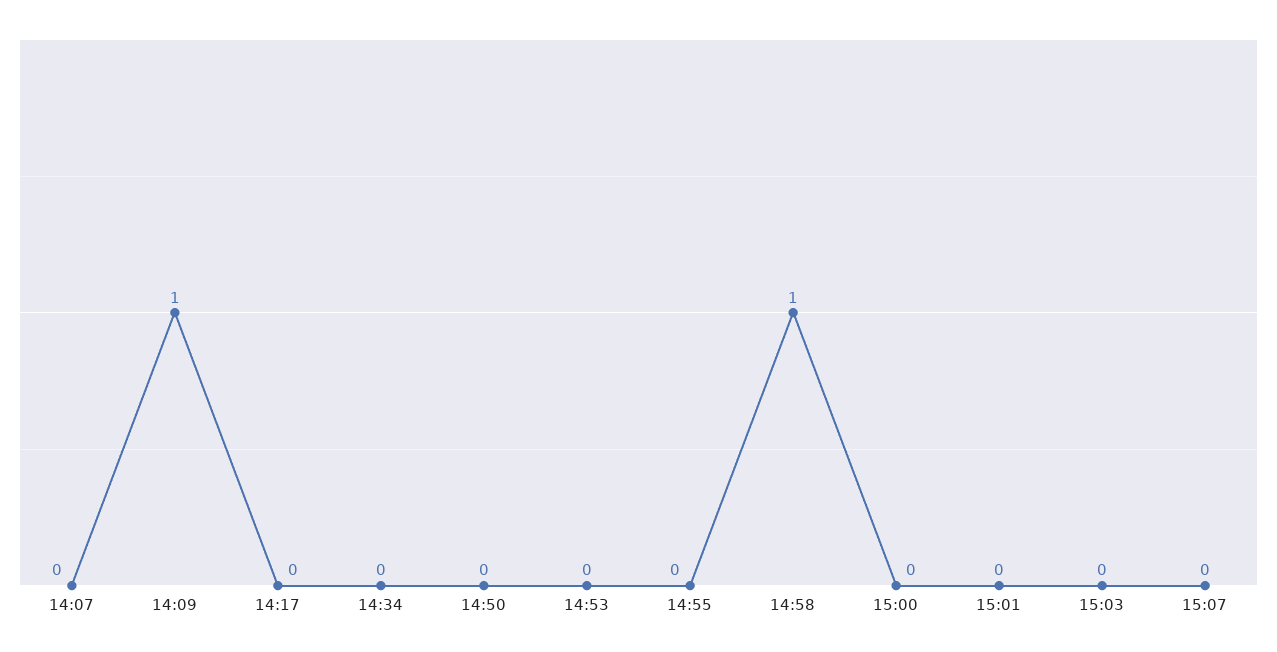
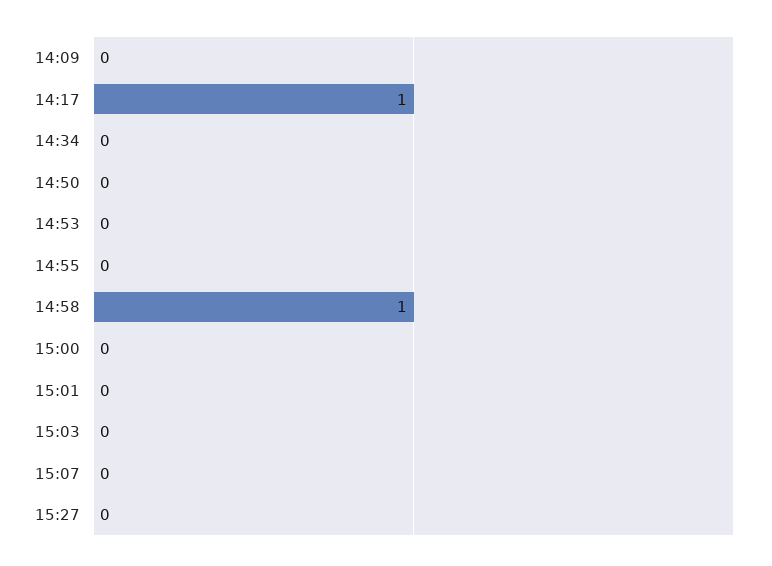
14:07: 0 -> none
14:09: 1 -> 0
14:17: 0 -> 1
15:27: none -> 0

